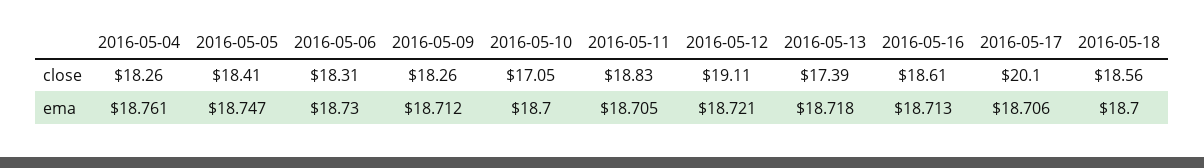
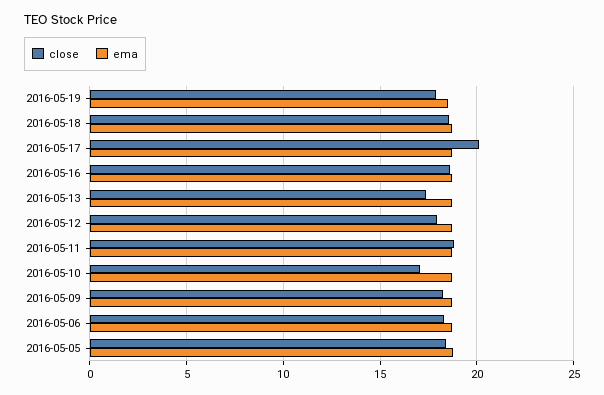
close, 2016-05-04: 18.26 -> none
close, 2016-05-12: 19.11 -> 18
ema, 2016-05-04: 18.761 -> none
close, 2016-05-19: none -> 18
ema, 2016-05-19: none -> 18.5

